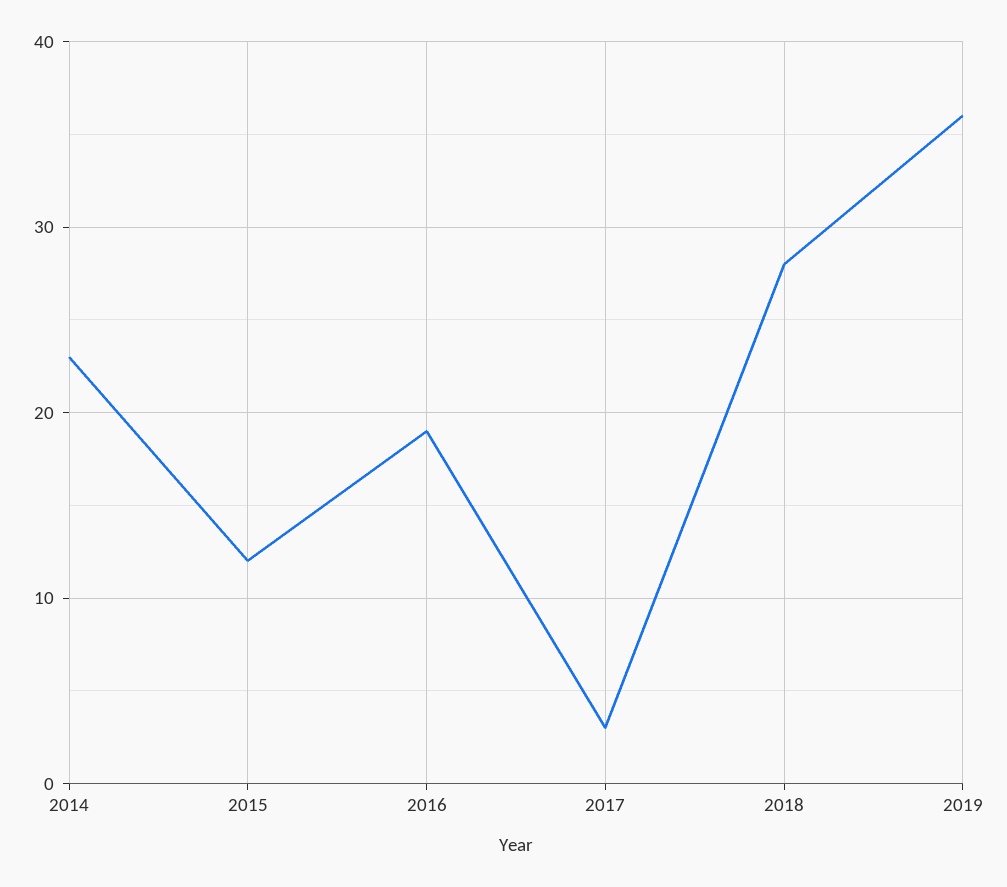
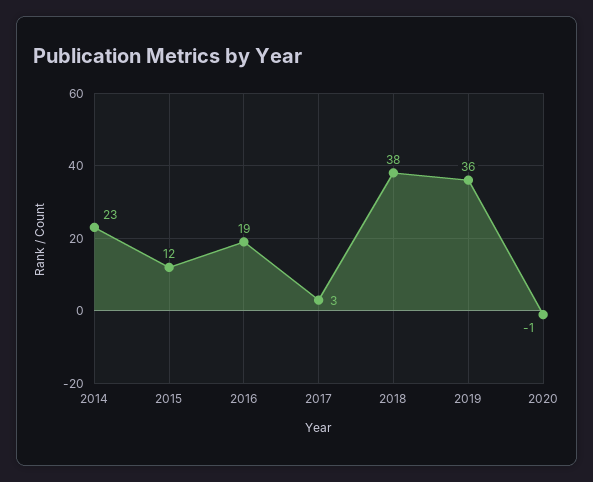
2018: 28 -> 38
2020: none -> -1

